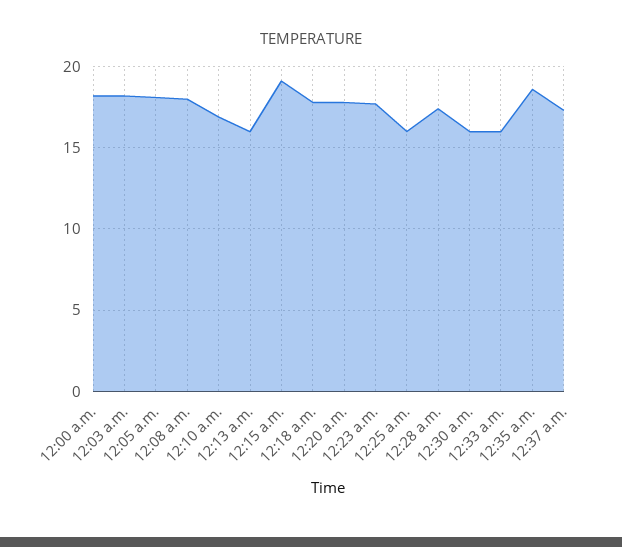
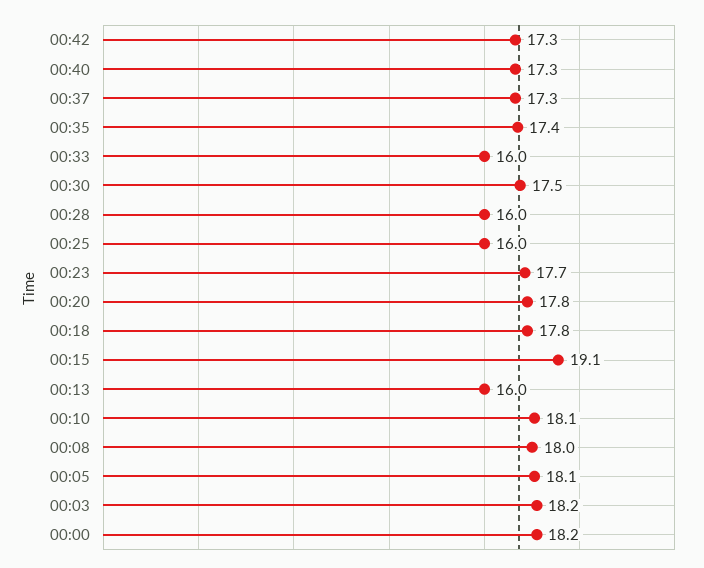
12:10 a.m.: 17 -> 18.1
12:28 a.m.: 17.5 -> 16
12:30 a.m.: 16 -> 17.5
12:35 a.m.: 18.5 -> 17.4
00:42: none -> 17.3
00:40: none -> 17.3

